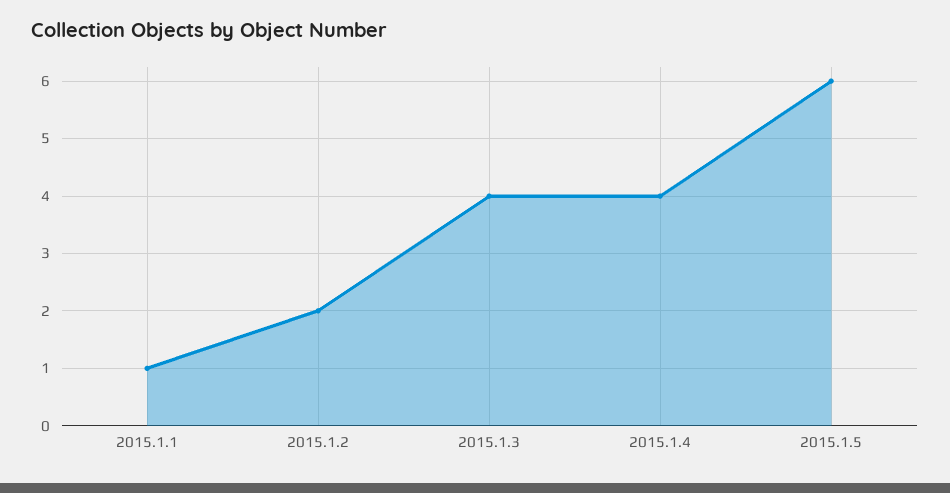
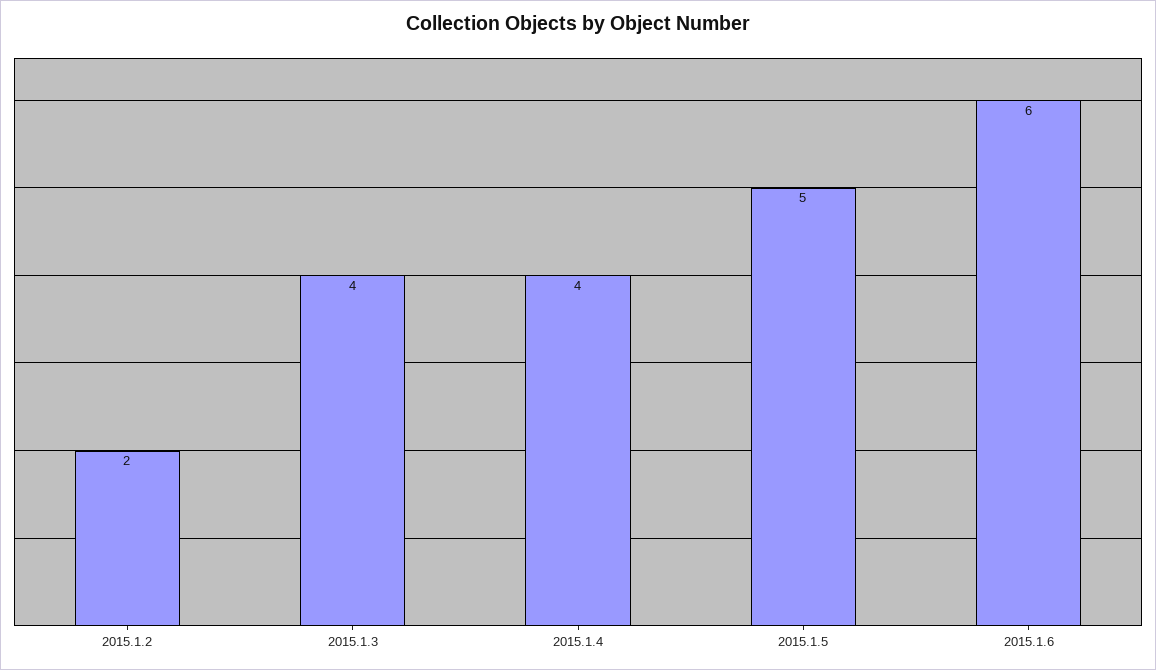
2015.1.1: 1 -> none
2015.1.5: 6 -> 5
2015.1.6: none -> 6

